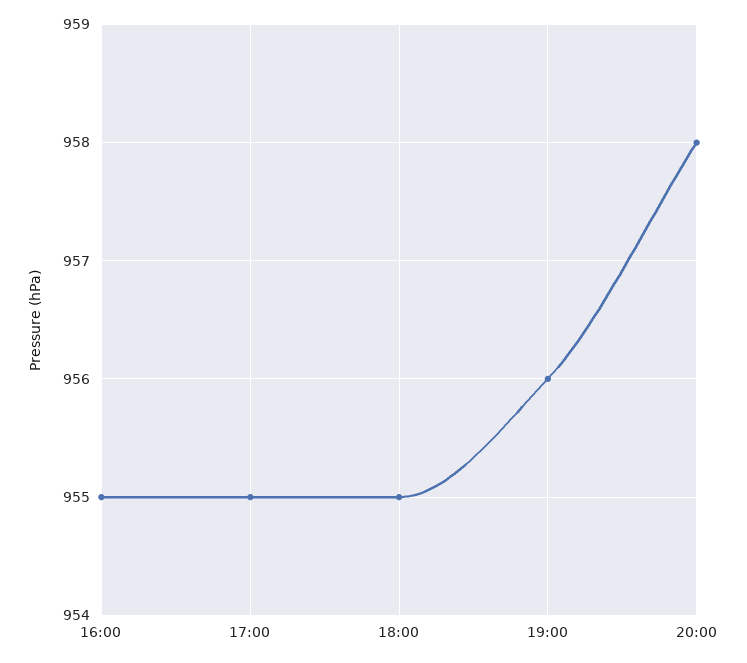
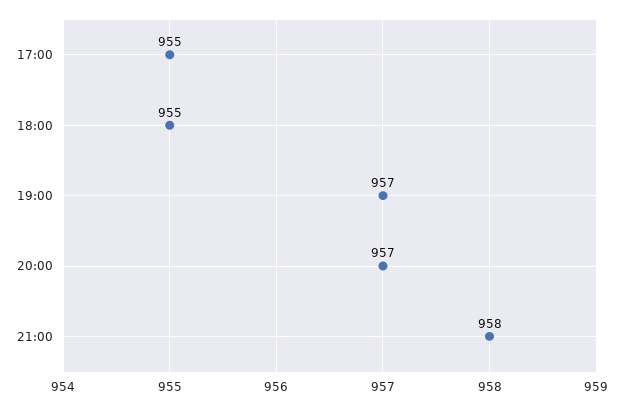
16:00: 955 -> none
19:00: 956 -> 957
20:00: 958 -> 957
21:00: none -> 958

